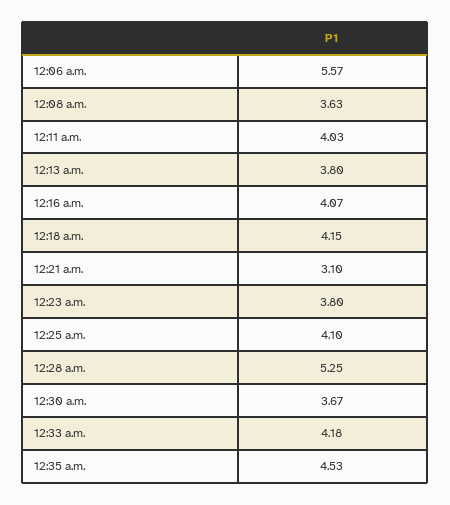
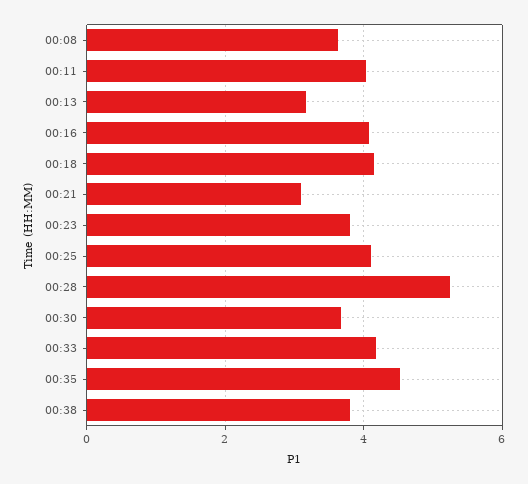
12:06 a.m.: 5.57 -> none
12:13 a.m.: 3.8 -> 3.2
00:38: none -> 3.8

